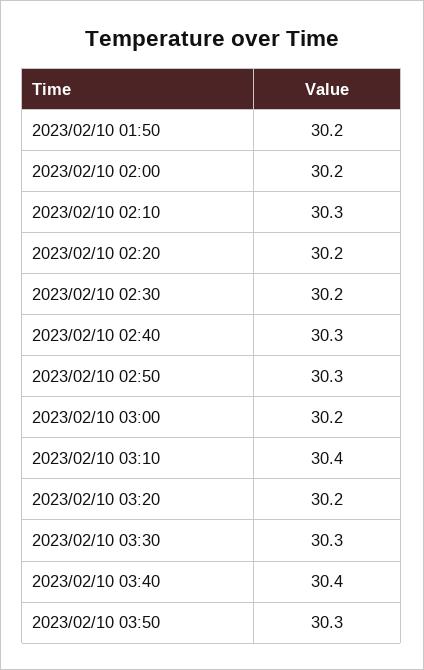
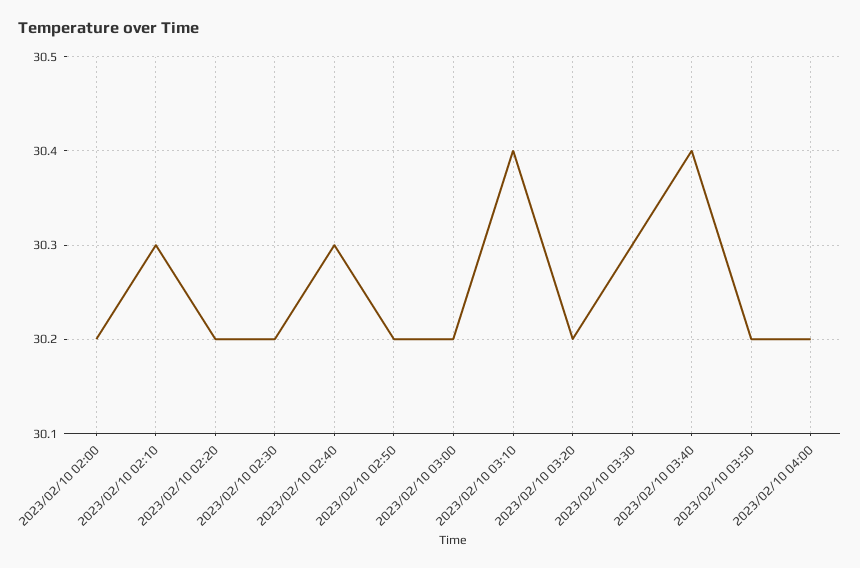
2023/02/10 01:50: 30.2 -> none
2023/02/10 02:50: 30.3 -> 30.2
2023/02/10 03:50: 30.3 -> 30.2
2023/02/10 04:00: none -> 30.2

